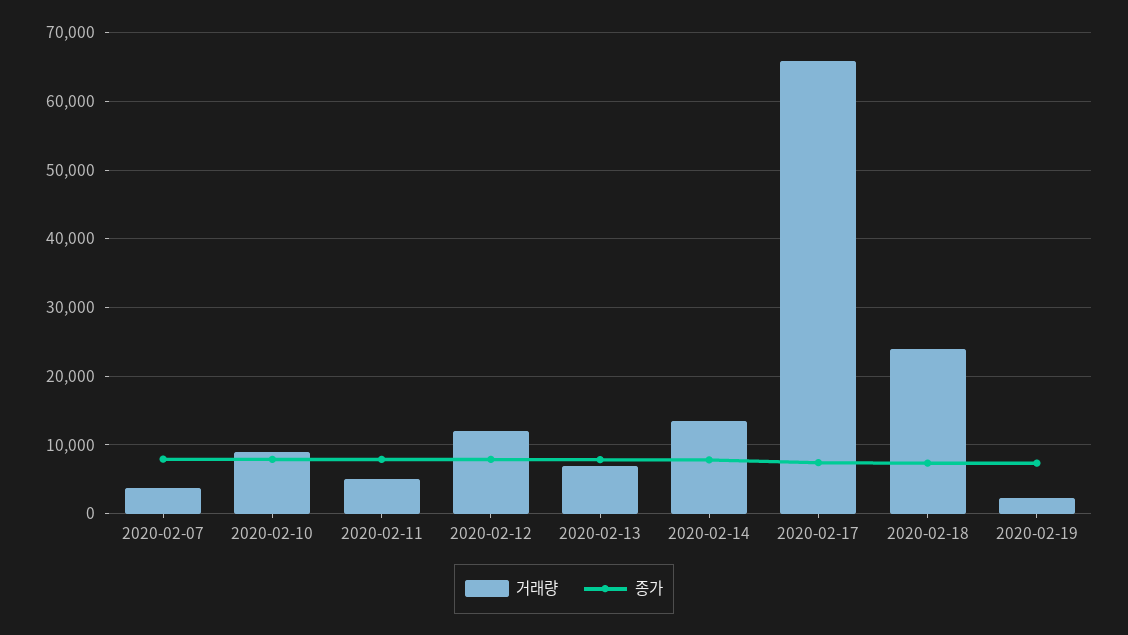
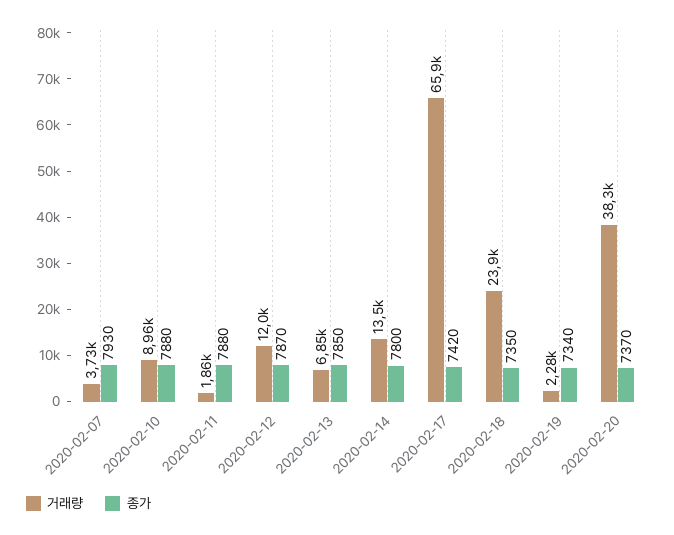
거래량, 2020-02-11: 5000 -> 1860
거래량, 2020-02-20: none -> 38300
종가, 2020-02-20: none -> 7370

